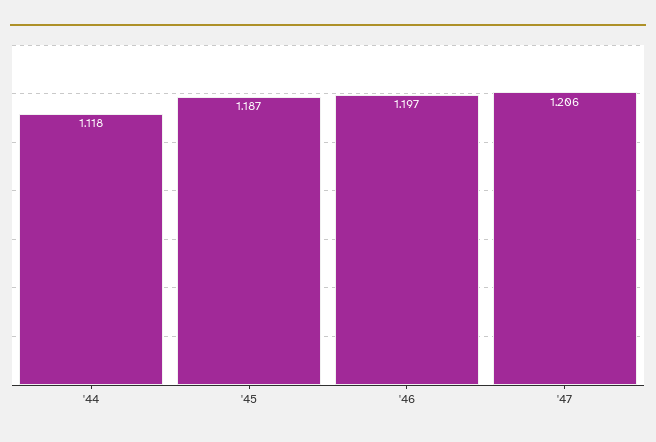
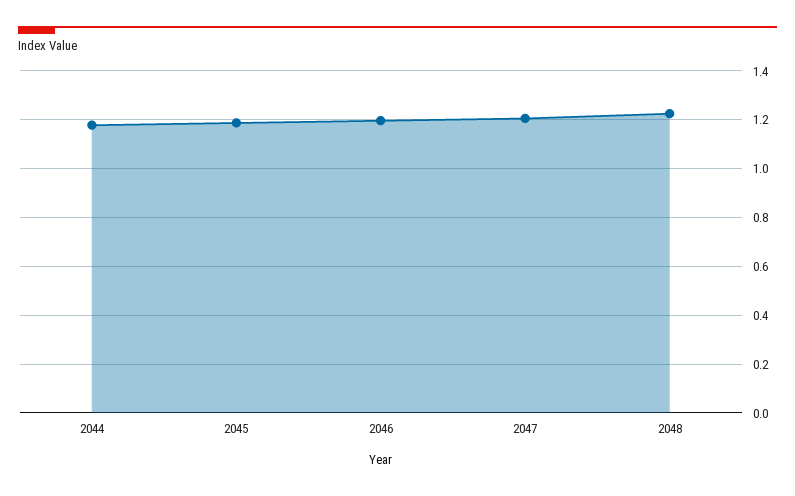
'44: 1.118 -> 1.175
2048: none -> 1.225

